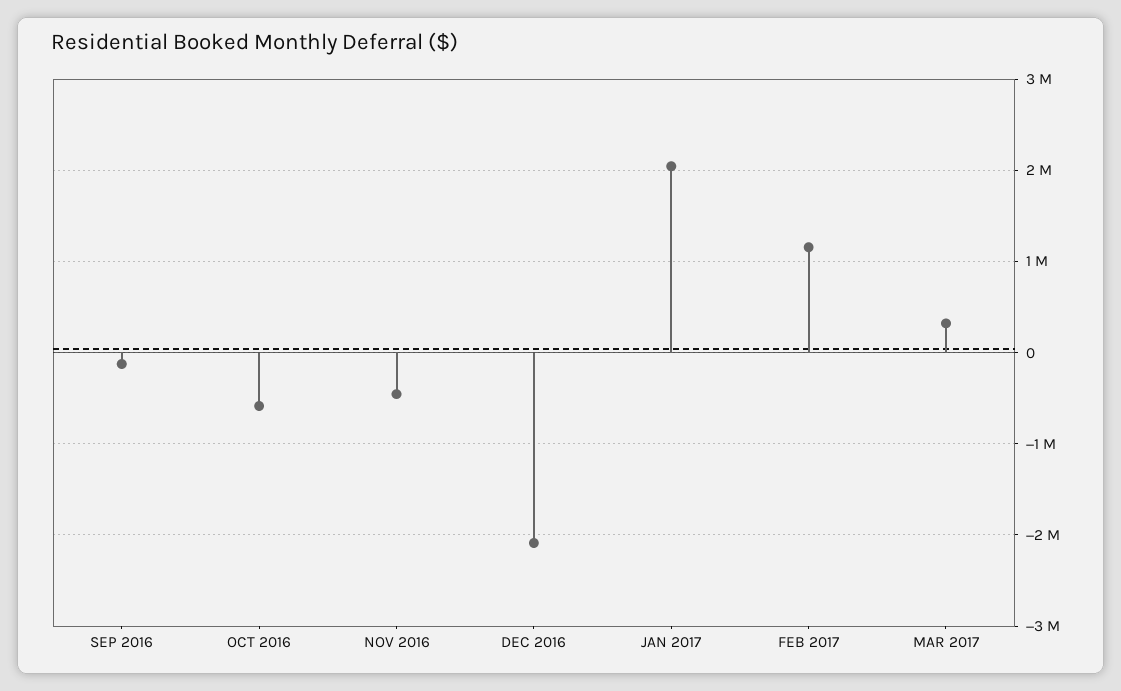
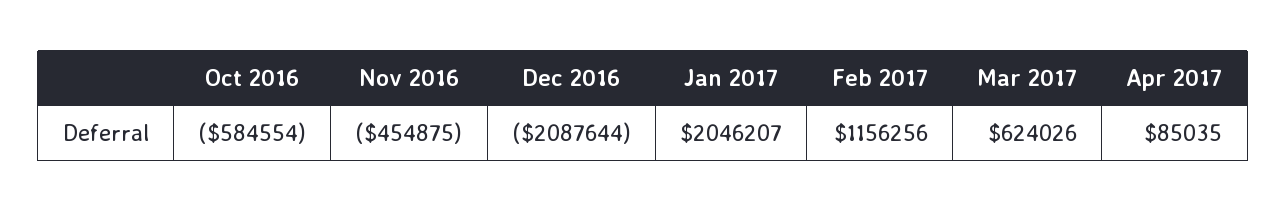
SEP 2016: -100000 -> none
MAR 2017: 300000 -> 624026
Apr 2017: none -> 85035

